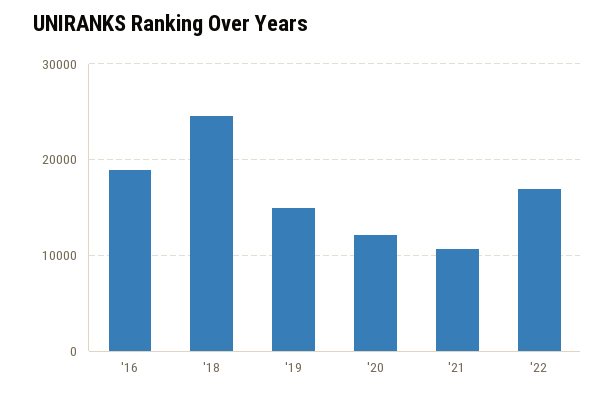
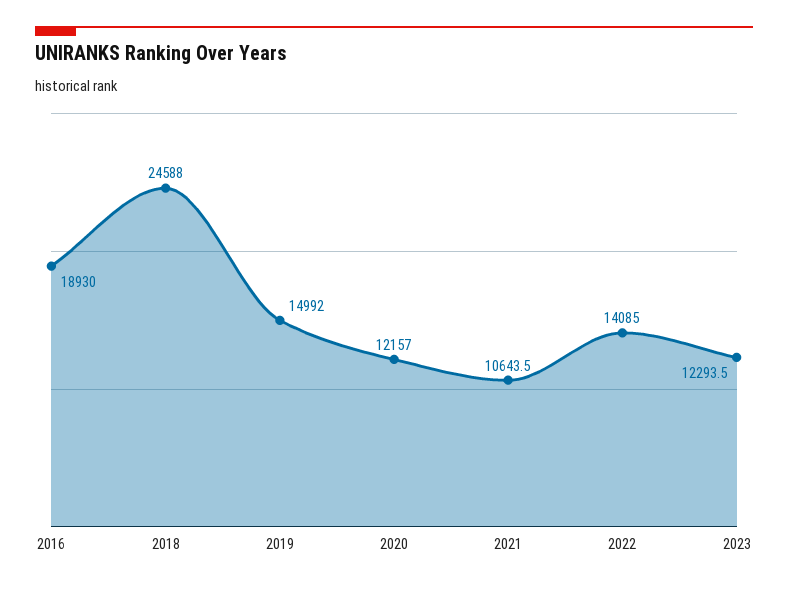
'22: 17000 -> 14085
2023: none -> 12293.5

